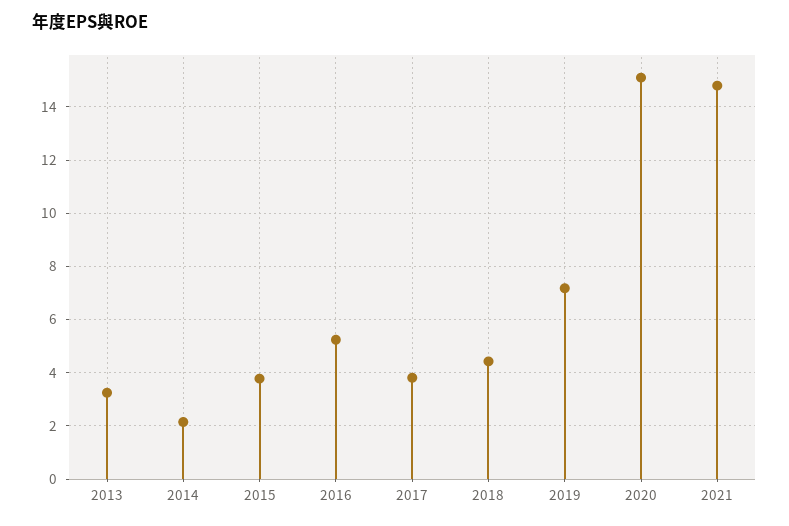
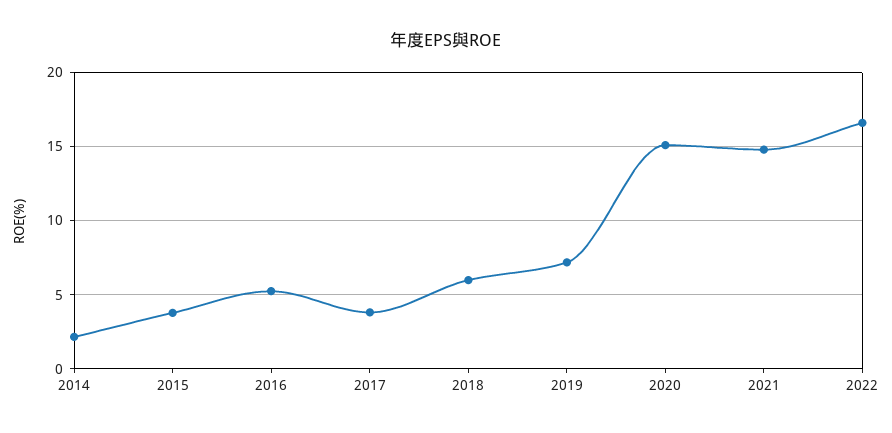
2013: 3.25 -> none
2018: 4.5 -> 6
2022: none -> 16.5

